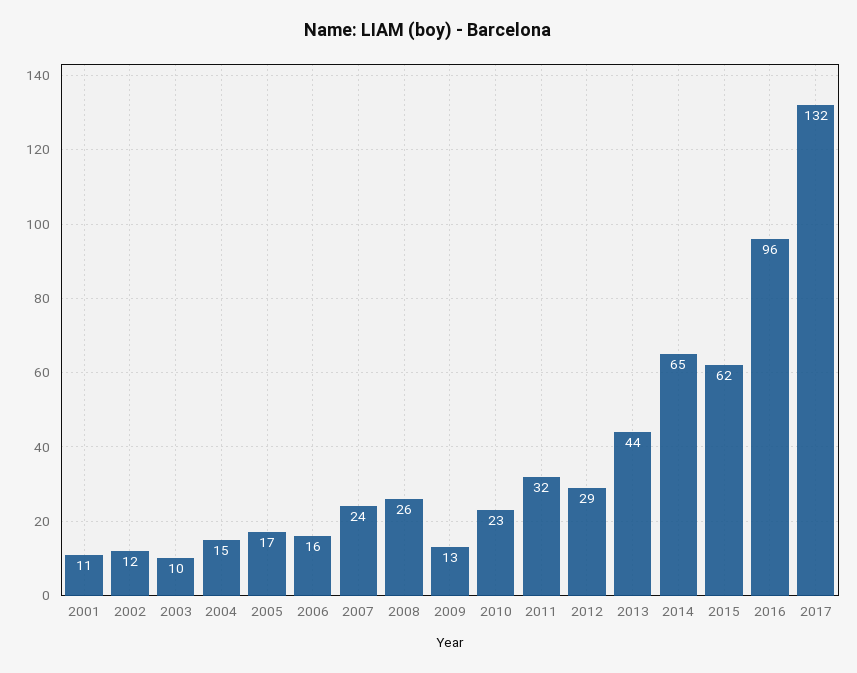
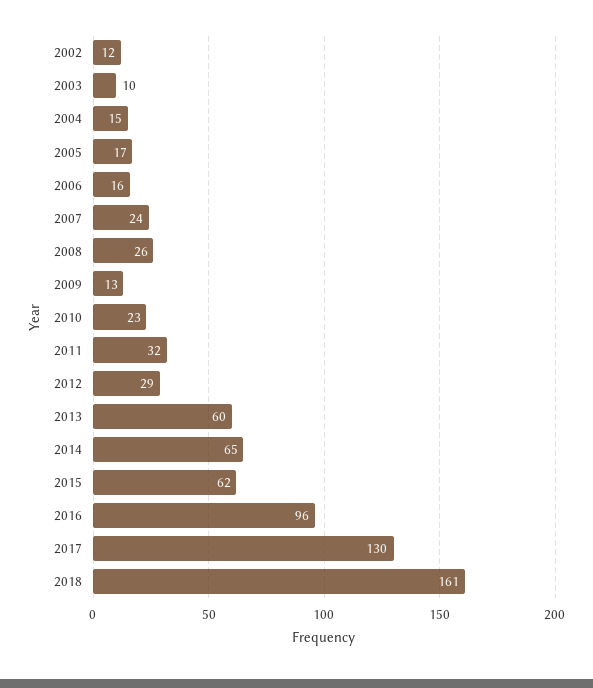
2001: 11 -> none
2013: 44 -> 60
2017: 132 -> 130
2018: none -> 161

